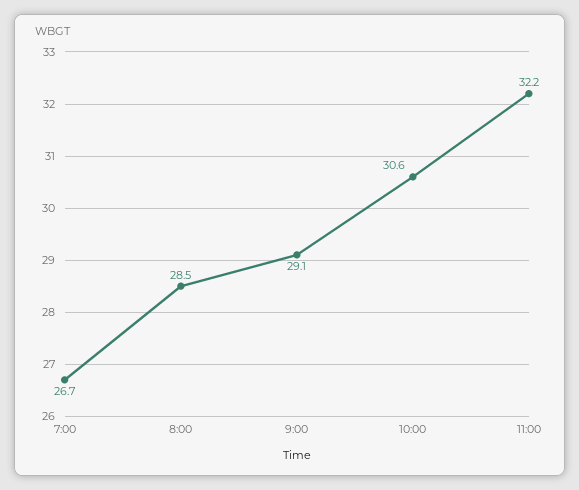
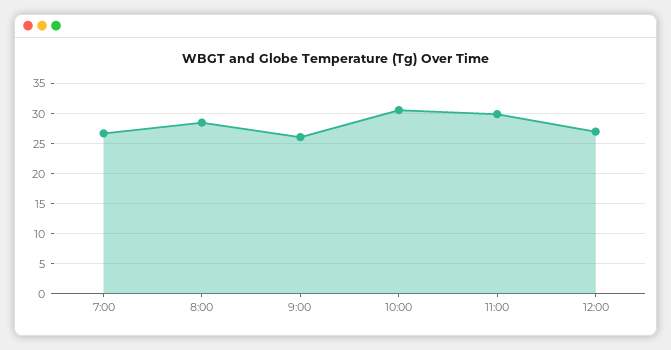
9:00: 29.1 -> 26
11:00: 32.2 -> 30
12:00: none -> 27

